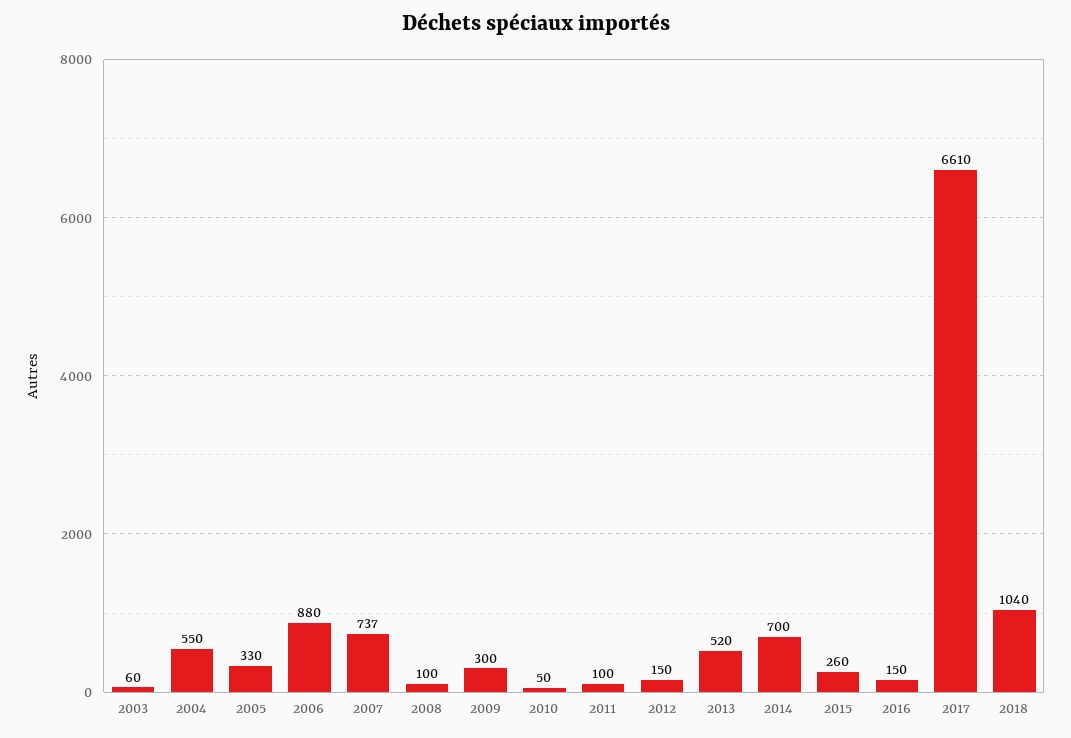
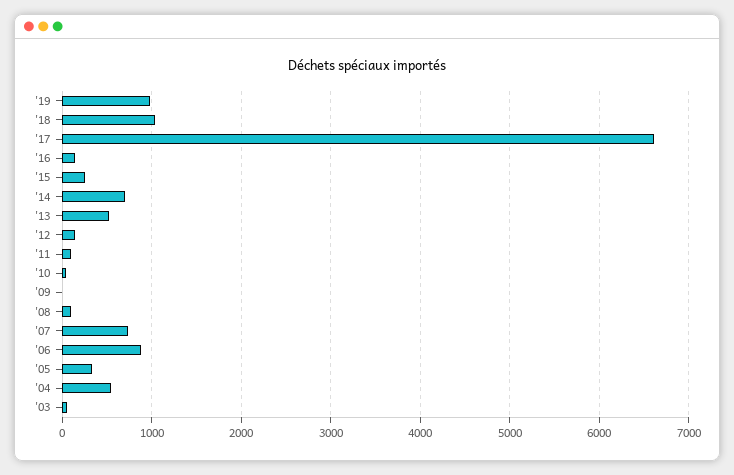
2009: 300 -> 0
'19: none -> 1000

